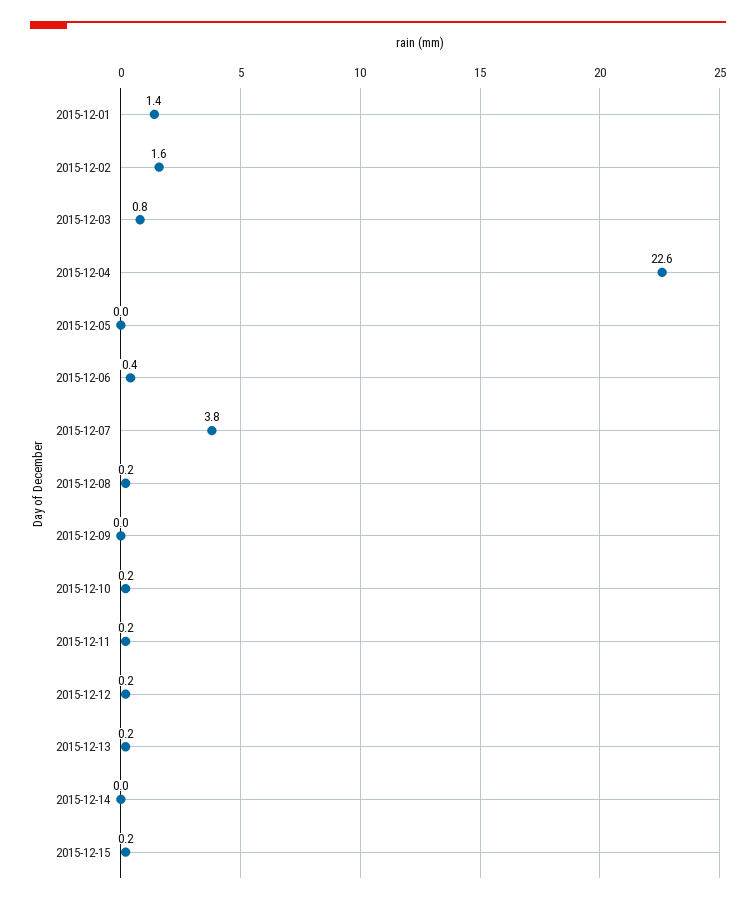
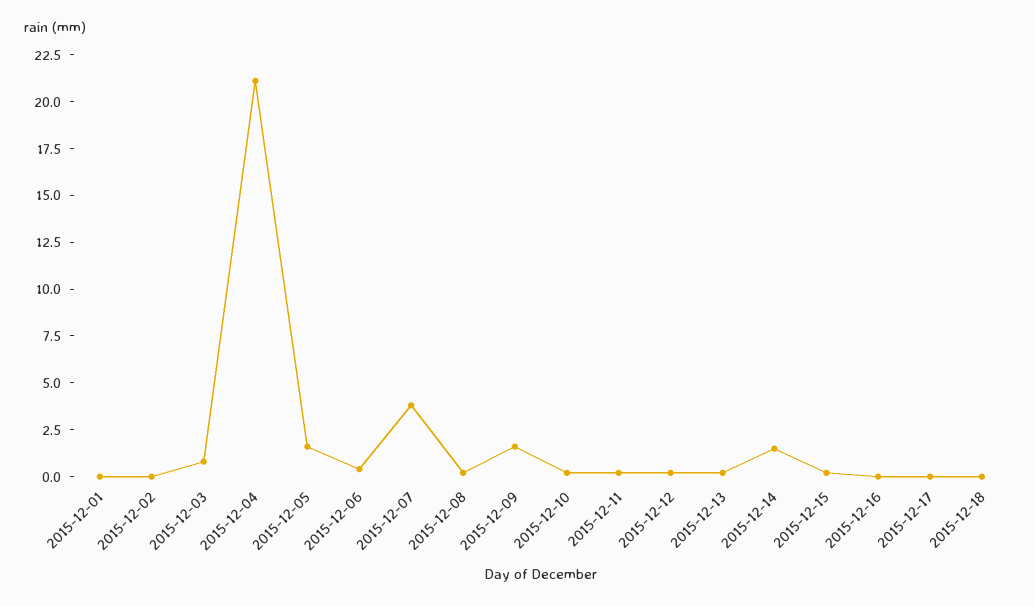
2015-12-01: 1.4 -> 0
2015-12-02: 1.6 -> 0
2015-12-04: 22.6 -> 21
2015-12-05: 0 -> 1.5
2015-12-09: 0 -> 1.5
2015-12-14: 0 -> 1.5
2015-12-16: none -> 0
2015-12-17: none -> 0
2015-12-18: none -> 0

